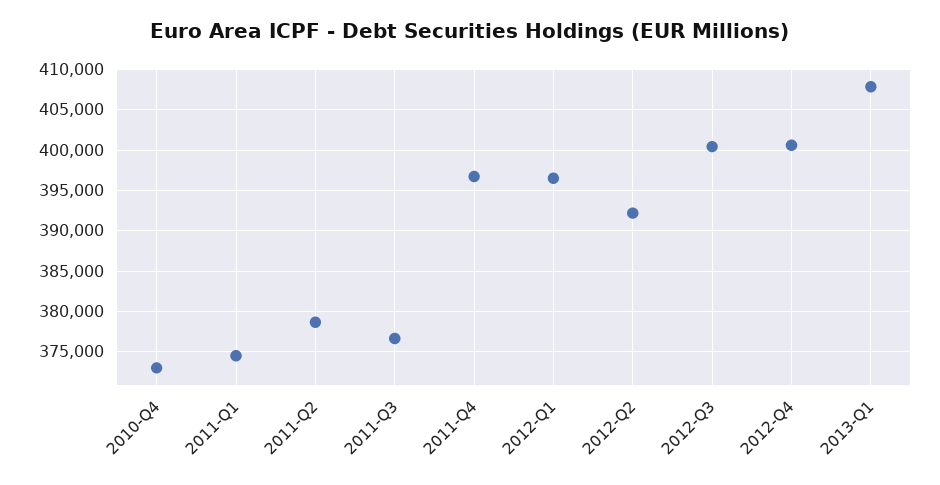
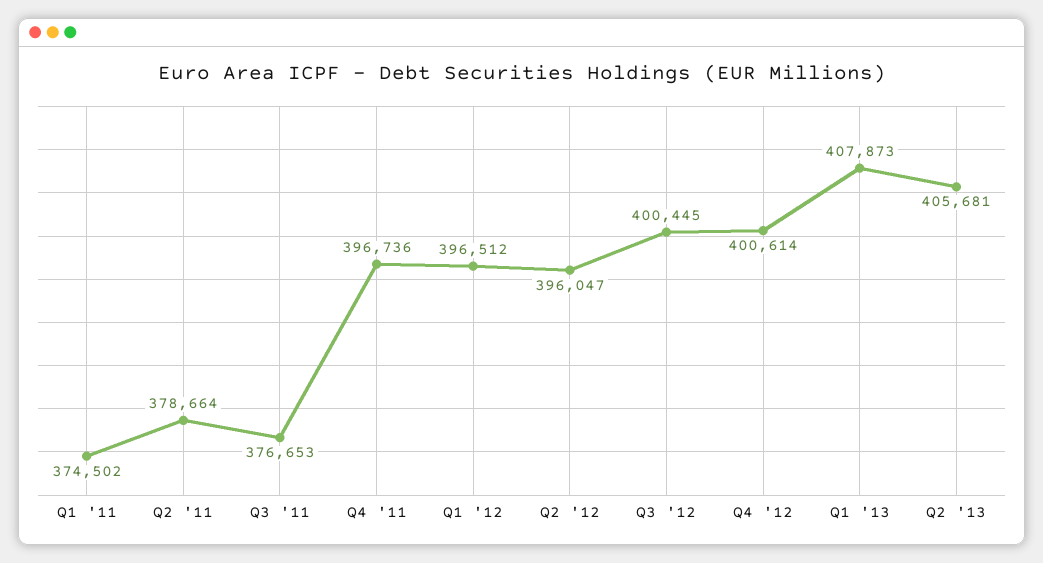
2010-Q4: 373000 -> none
2012-Q2: 392000 -> 396047
Q2 '13: none -> 405681

